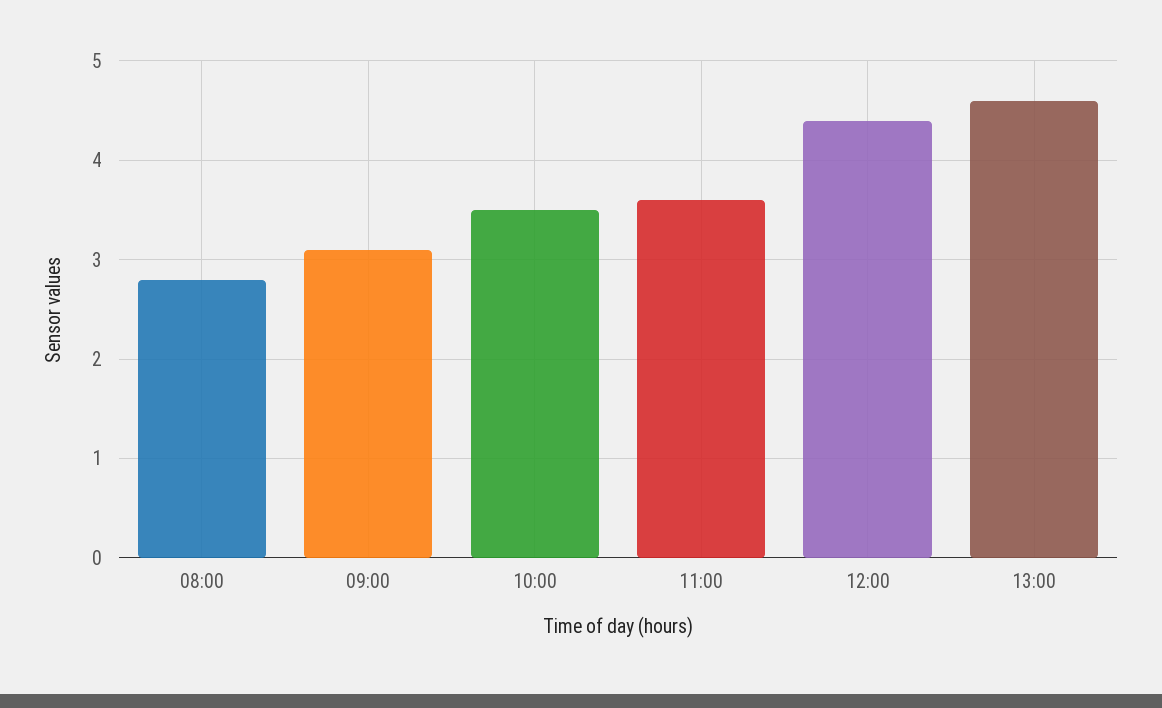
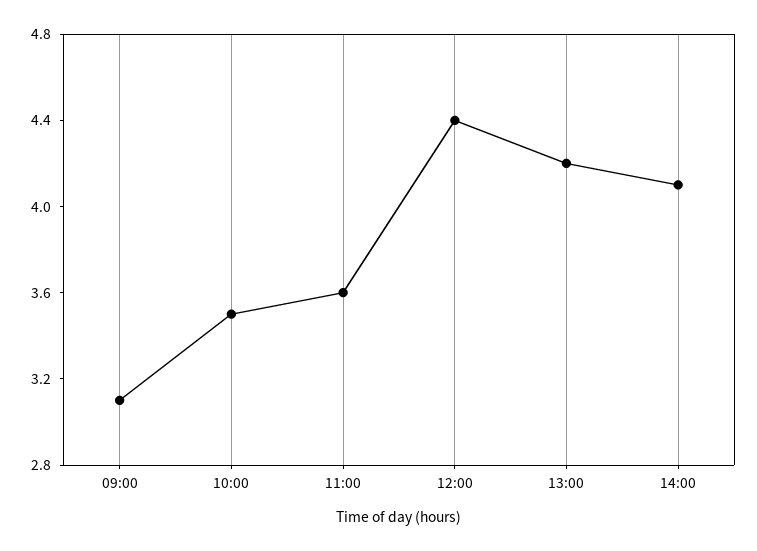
08:00: 2.8 -> none
13:00: 4.6 -> 4.2
14:00: none -> 4.1

